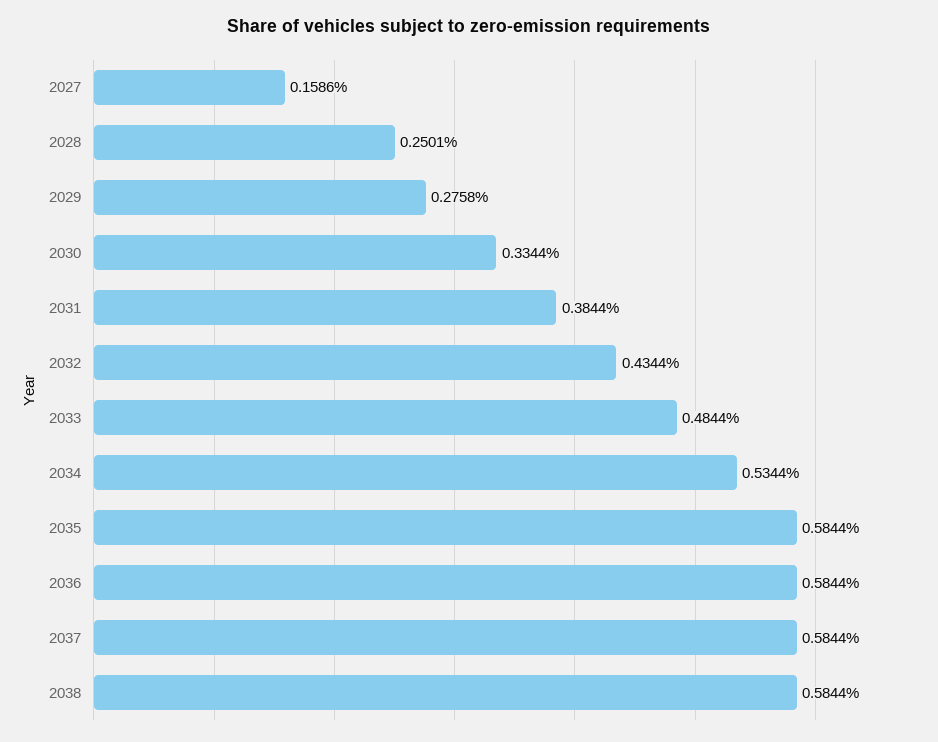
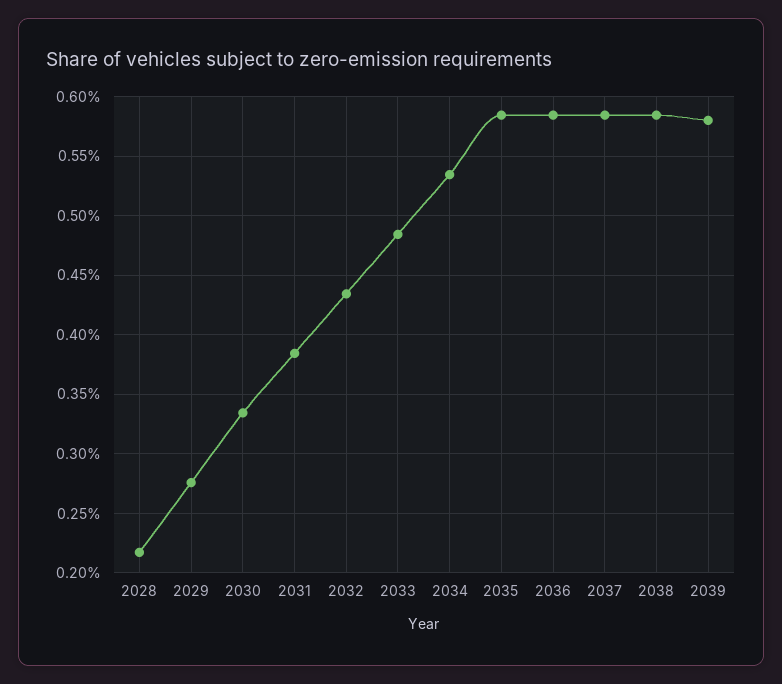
2027: 0.1586 -> none
2028: 0.2501 -> 0.22
2039: none -> 0.58

